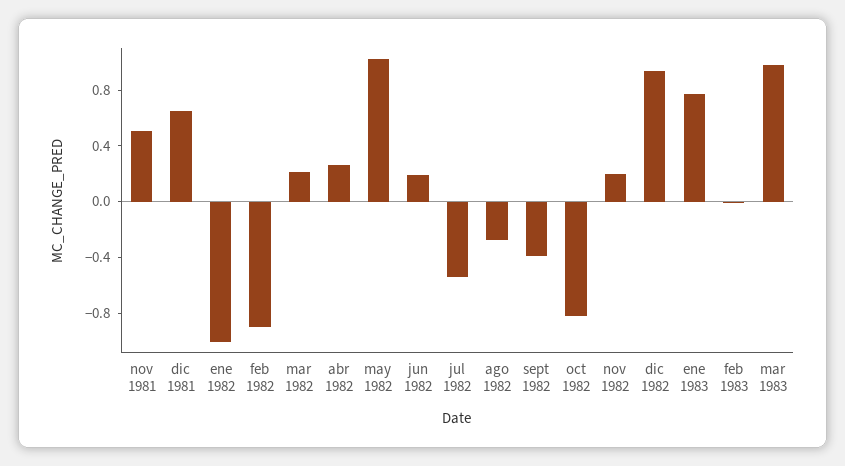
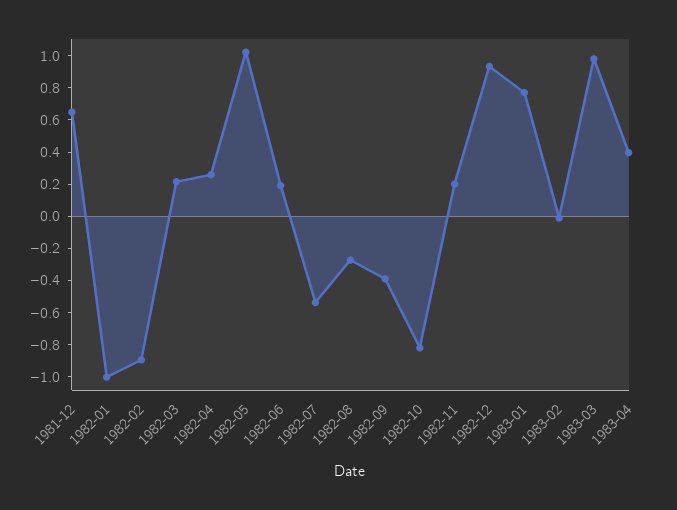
nov 1981: 0.5 -> none
1983-04: none -> 0.4

